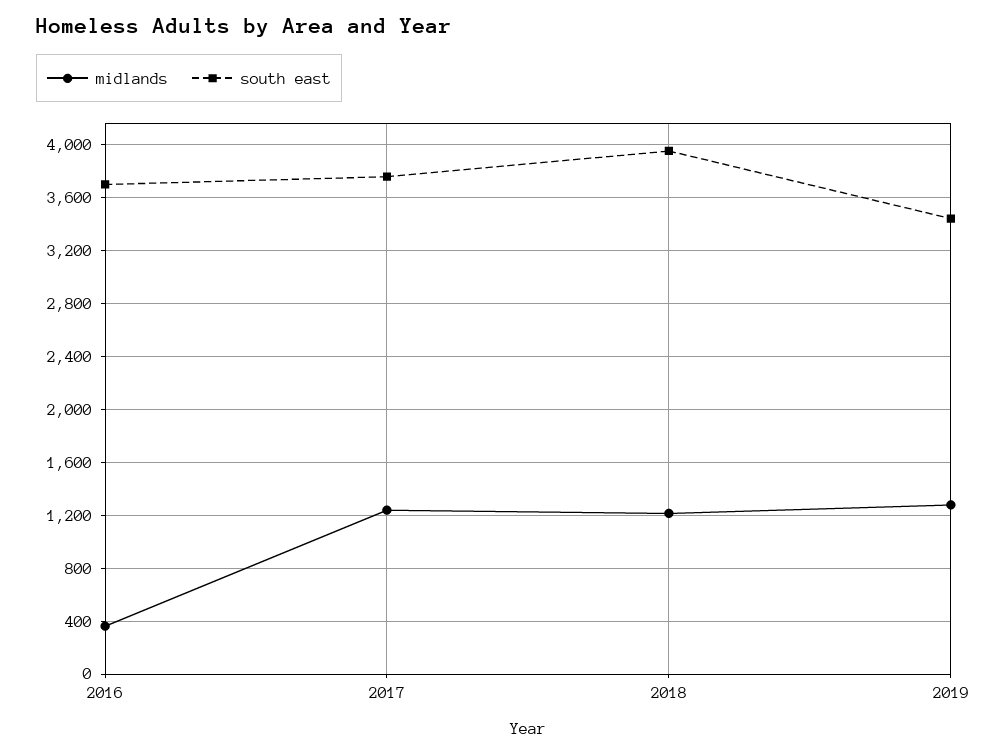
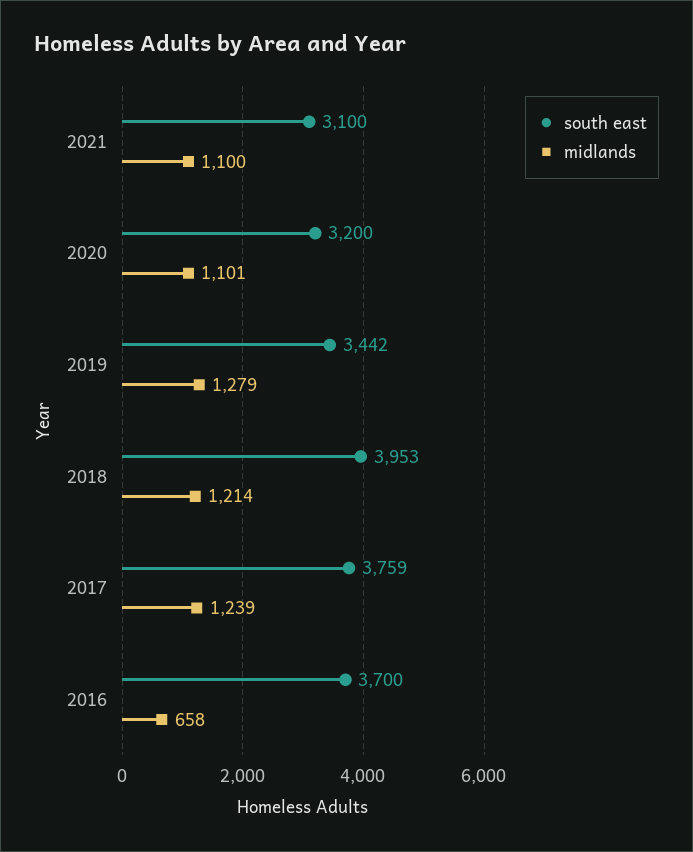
midlands, 2016: 350 -> 658
south east, 2021: none -> 3100
midlands, 2021: none -> 1100
south east, 2020: none -> 3200
midlands, 2020: none -> 1101

